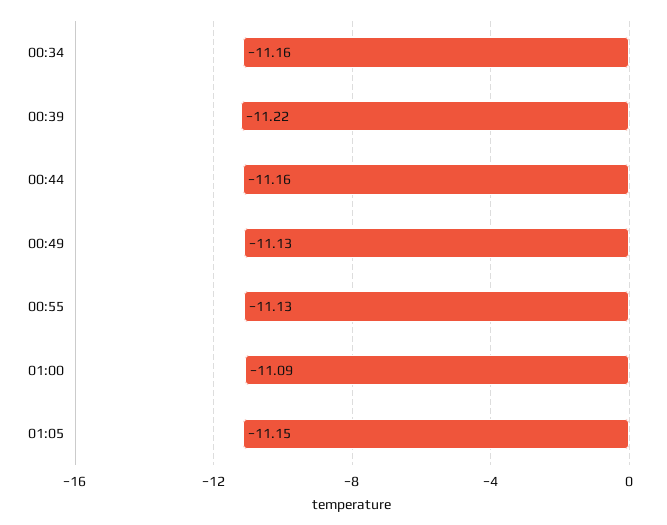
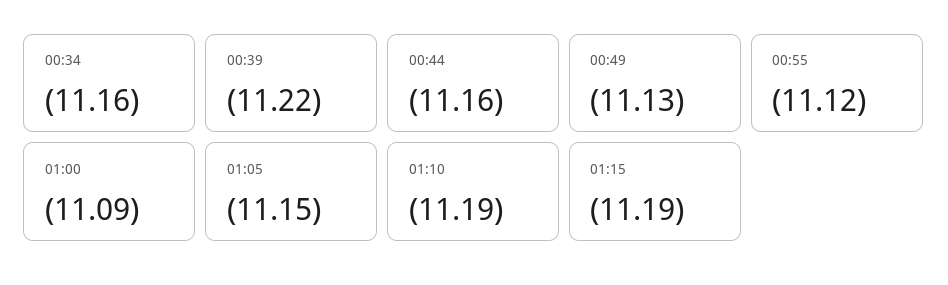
00:55: -11.13 -> -11.12
01:10: none -> -11.19
01:15: none -> -11.19

